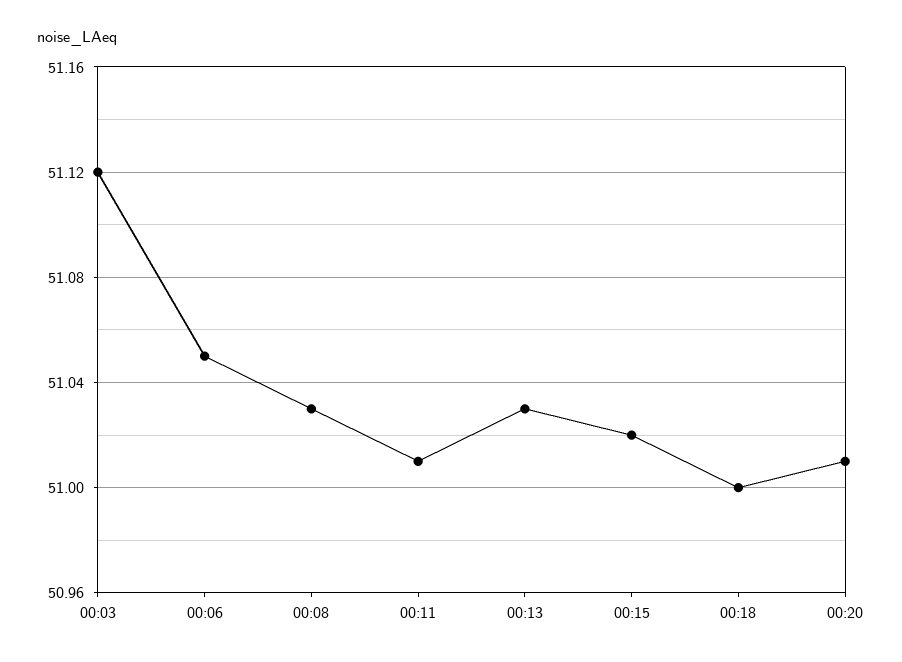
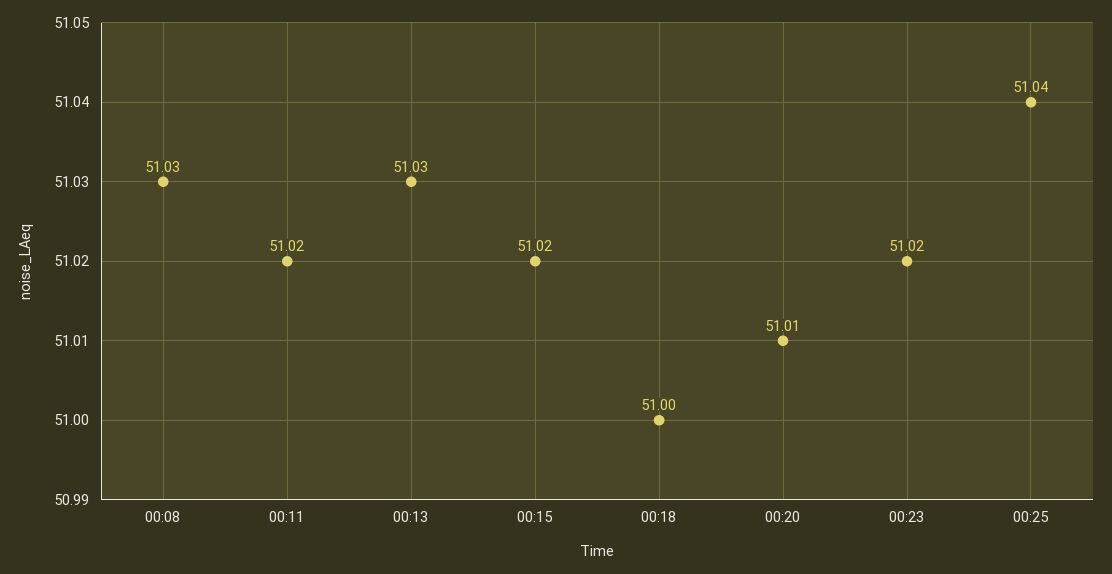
00:03: 51.12 -> none
00:06: 51.05 -> none
00:11: 51.01 -> 51.02
00:23: none -> 51.02
00:25: none -> 51.04

